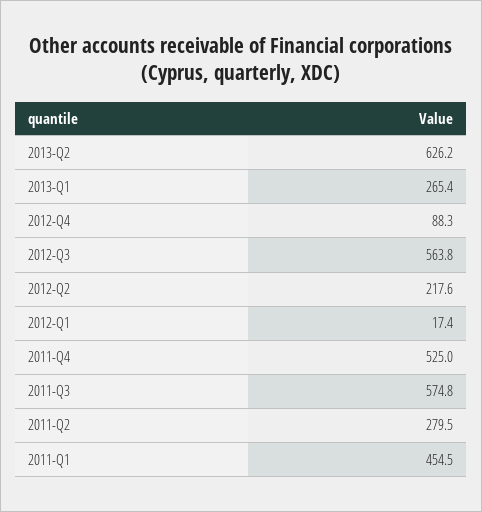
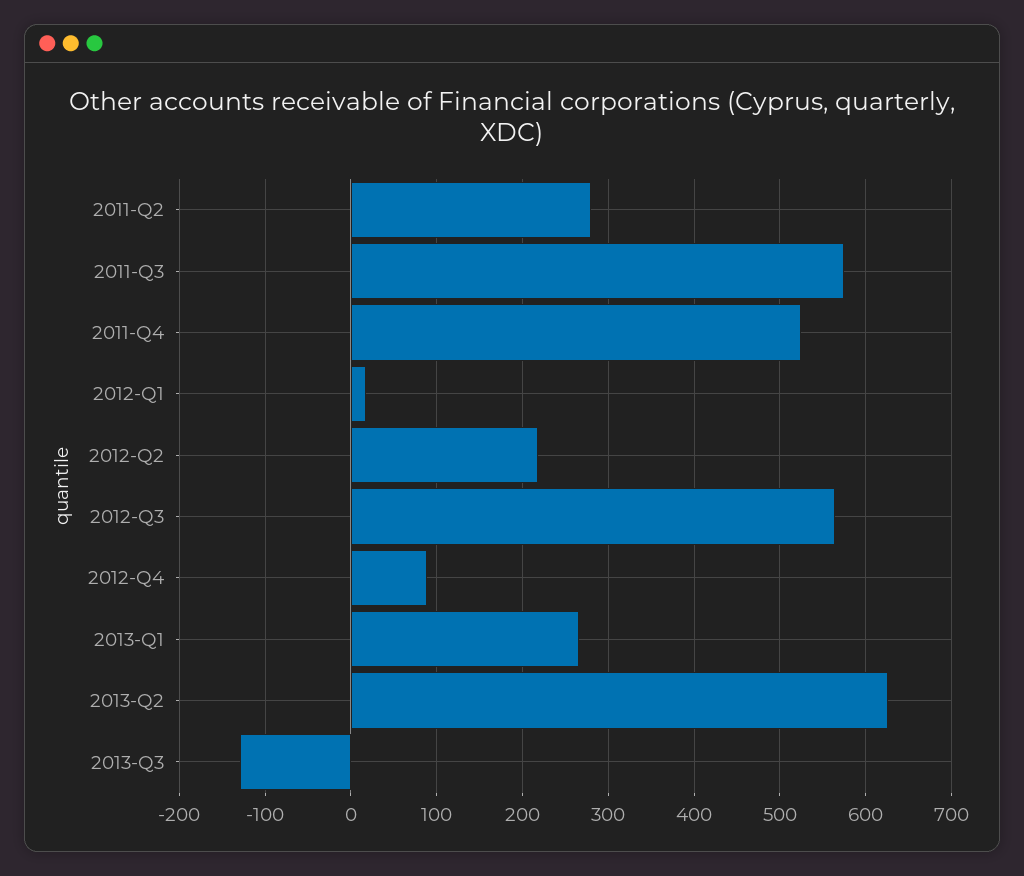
2011-Q1: 454.5 -> none
2013-Q3: none -> -130

